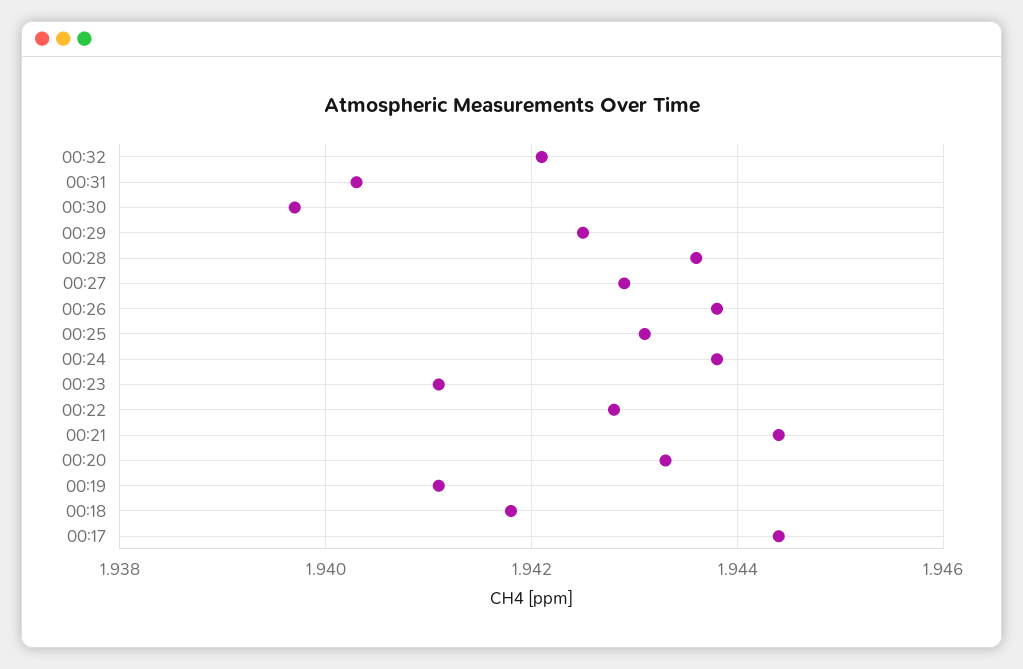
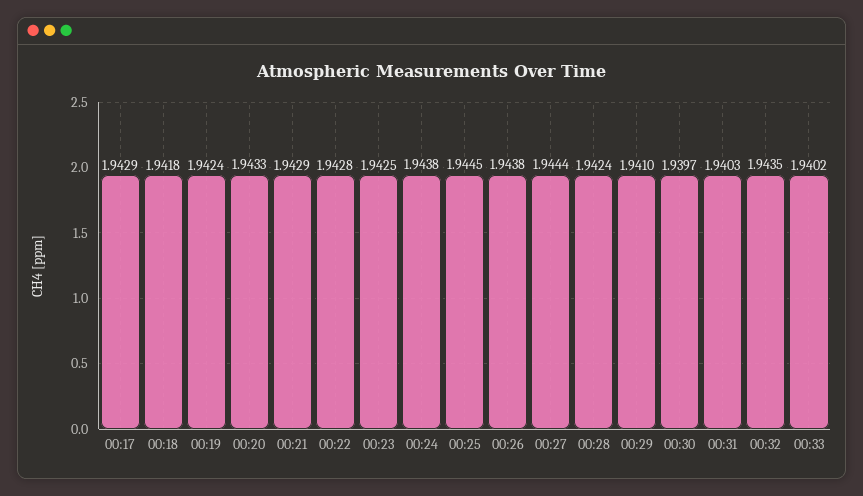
00:32: 1.942 -> 1.9435
00:29: 1.9425 -> 1.941
00:28: 1.9435 -> 1.9424
00:27: 1.943 -> 1.9444
00:25: 1.943 -> 1.9445
00:23: 1.941 -> 1.9425
00:21: 1.9445 -> 1.9429
00:19: 1.941 -> 1.9424
00:17: 1.9445 -> 1.9429
00:33: none -> 1.9402

